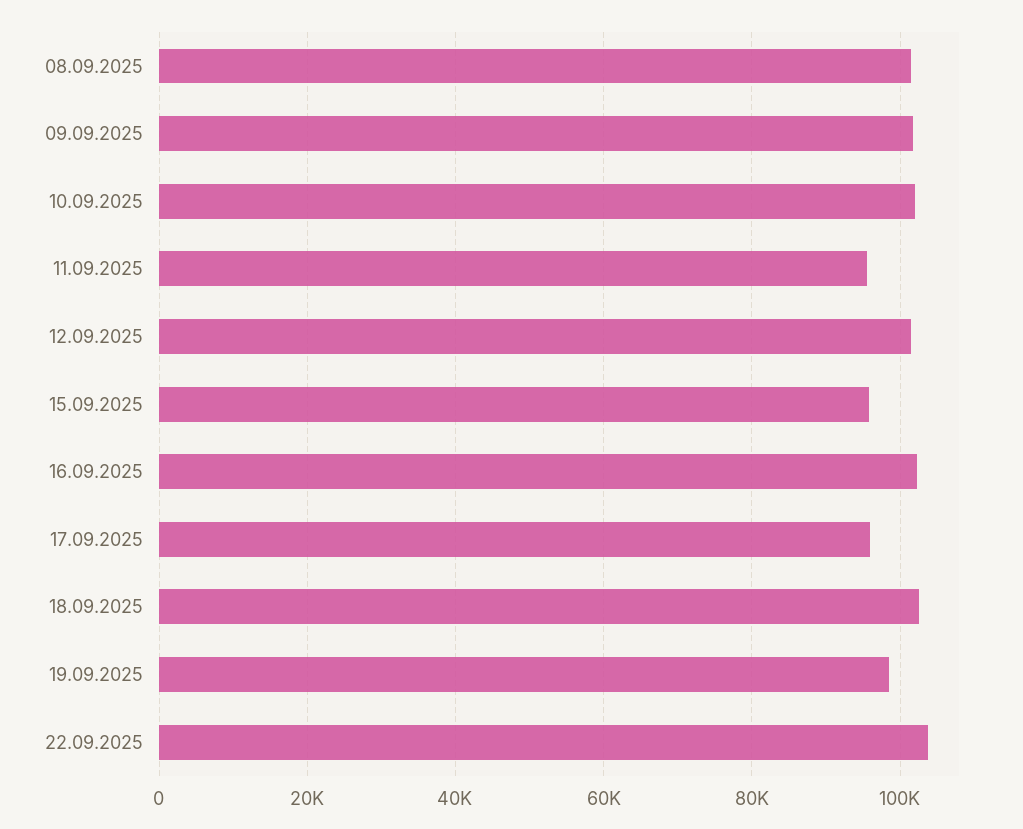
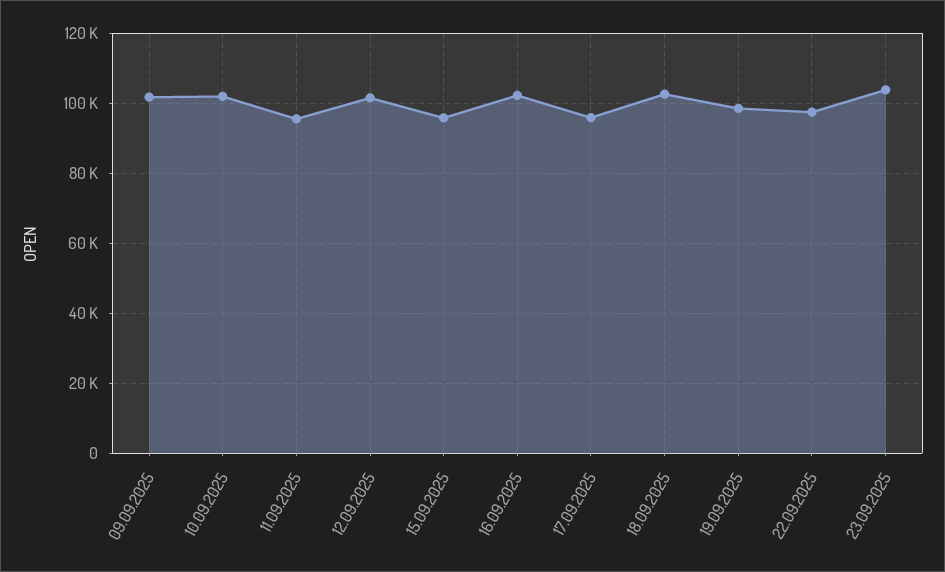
08.09.2025: 102000 -> none
22.09.2025: 104000 -> 98000
23.09.2025: none -> 104000

